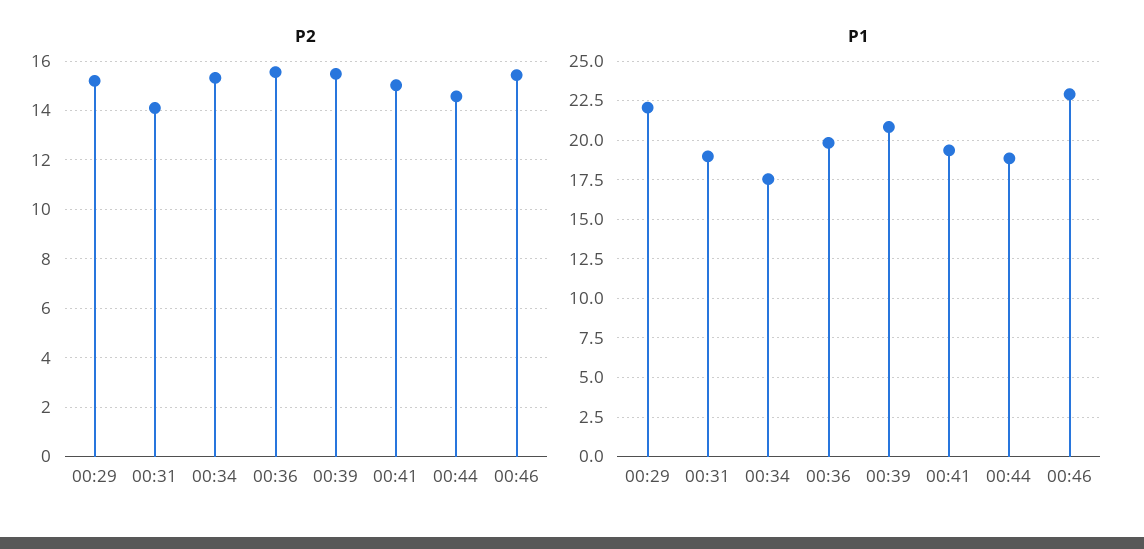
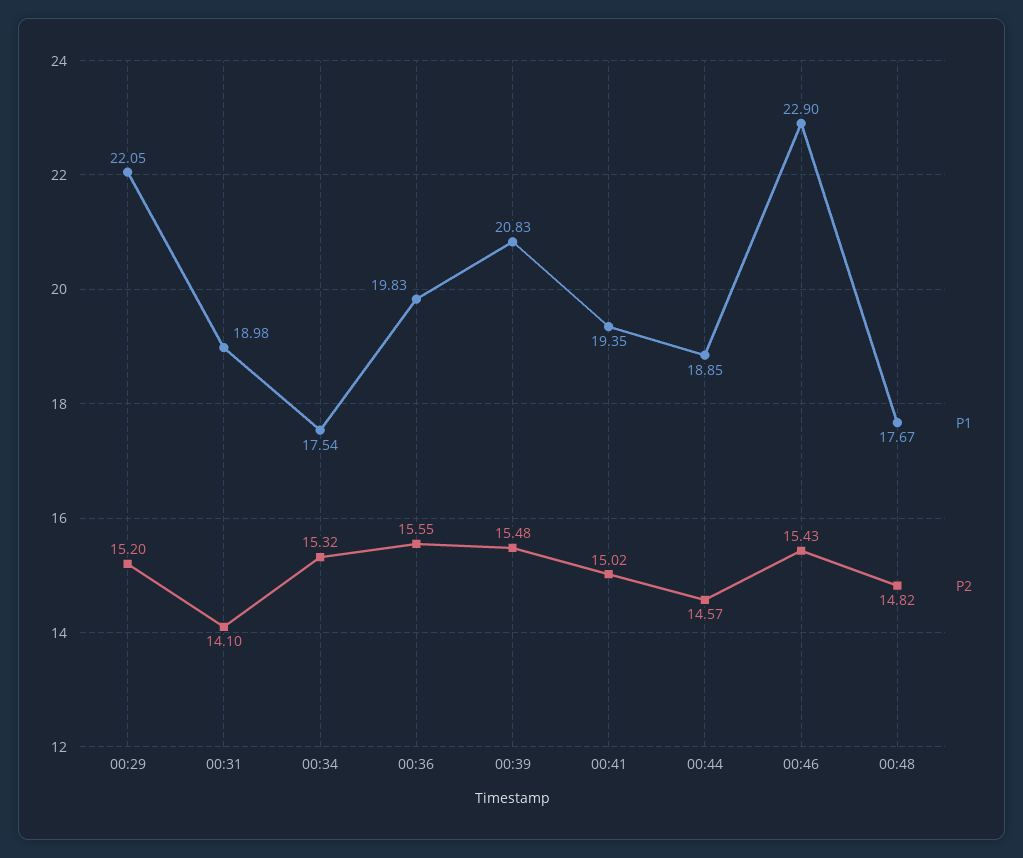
P1, 00:48: none -> 17.67
P2, 00:48: none -> 14.82

